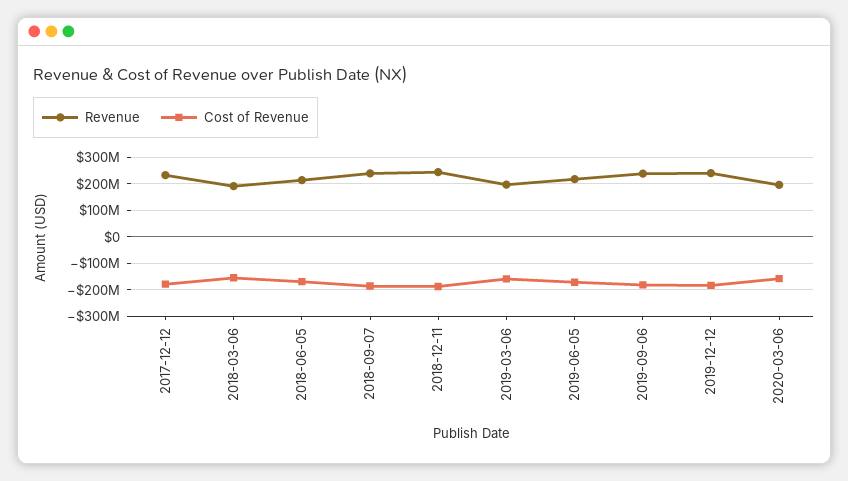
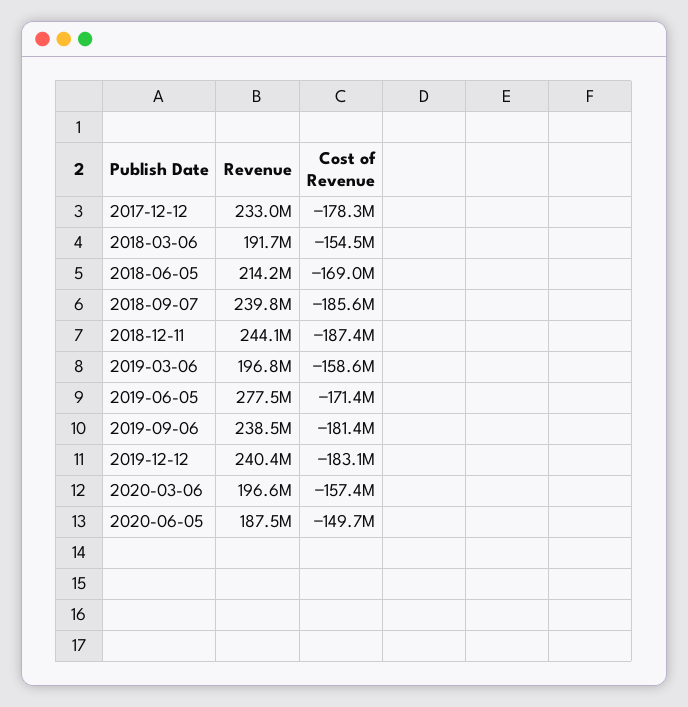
Revenue, 2019-06-05: 225000000 -> 277500000
Revenue, 2020-06-05: none -> 187500000
Cost of Revenue, 2020-06-05: none -> -149700000

